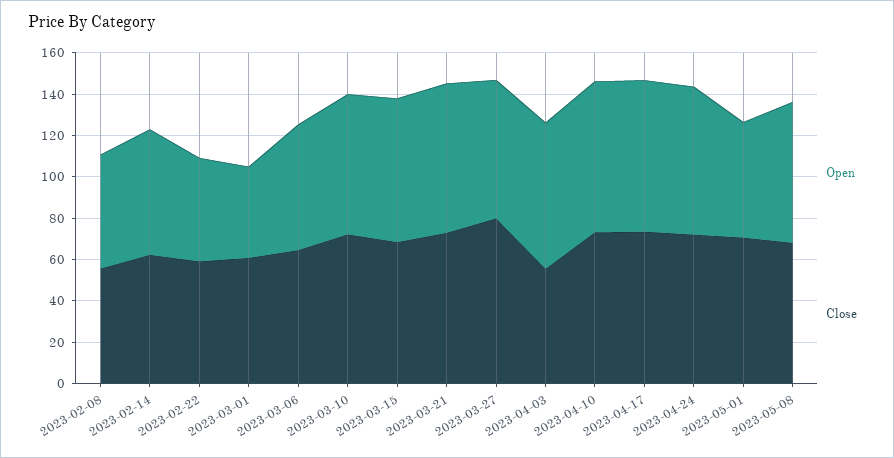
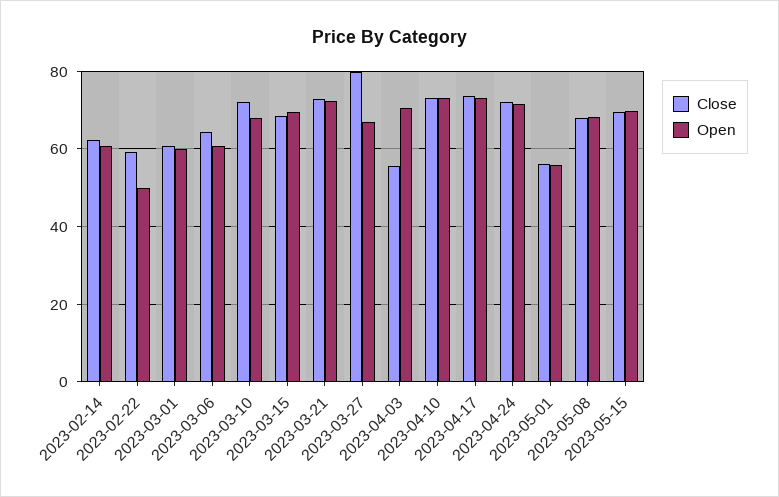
Open, 2023-02-08: 55 -> none
Close, 2023-02-08: 55 -> none
Open, 2023-03-01: 45 -> 60
Close, 2023-05-01: 70 -> 56
Close, 2023-05-15: none -> 70
Open, 2023-05-15: none -> 70

